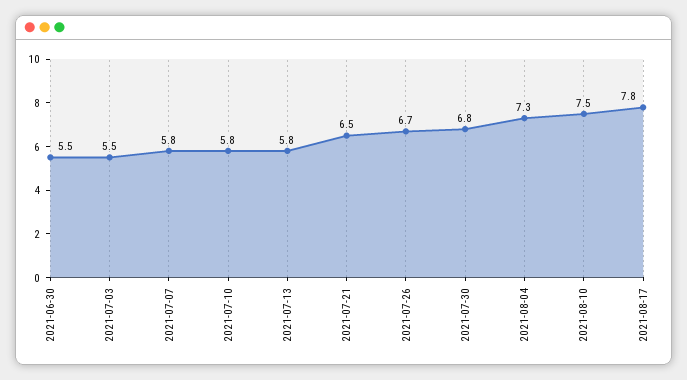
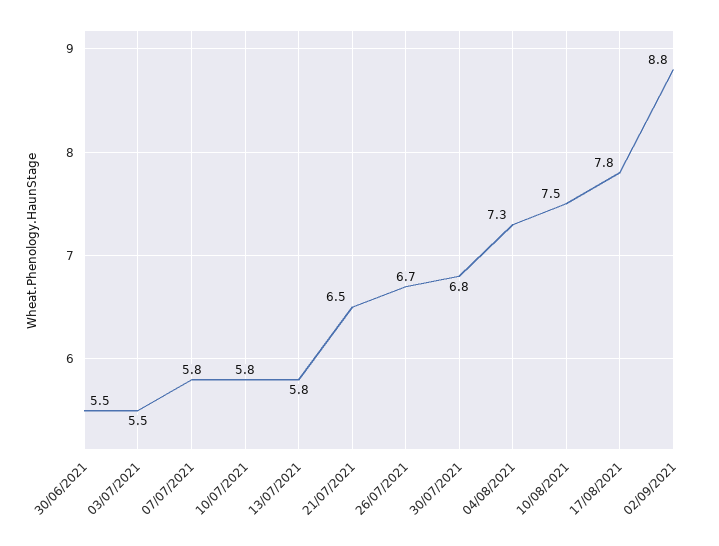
02/09/2021: none -> 8.8

